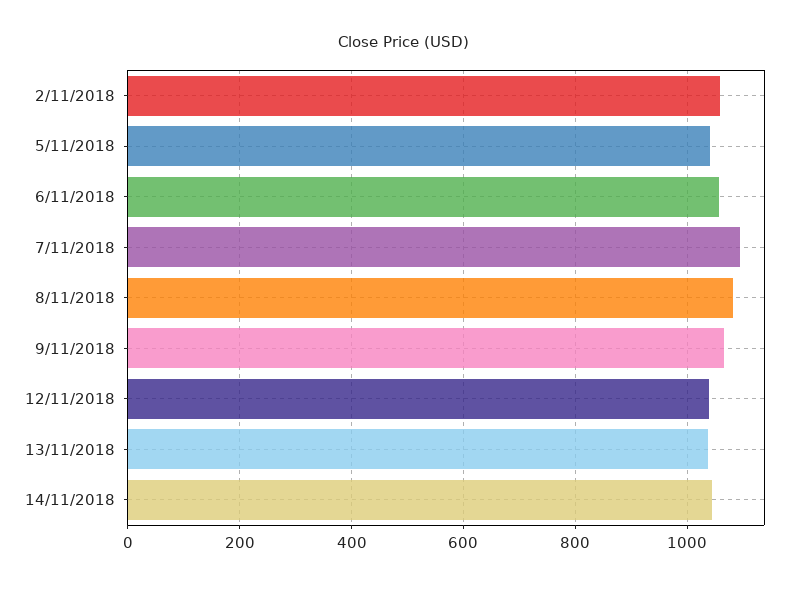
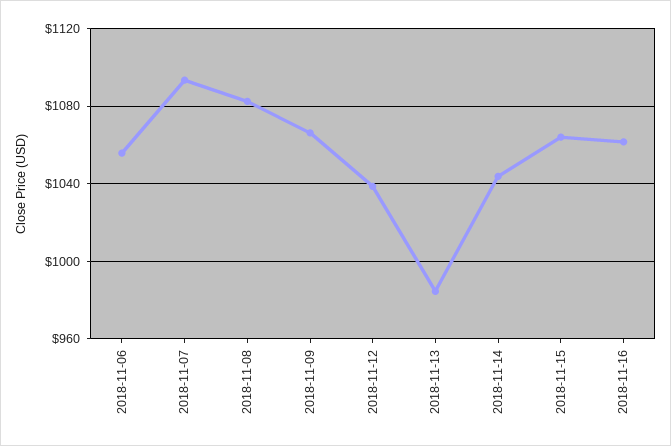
2/11/2018: 1060 -> none
5/11/2018: 1040 -> none
13/11/2018: 1040 -> 985
2018-11-15: none -> 1065
2018-11-16: none -> 1060

